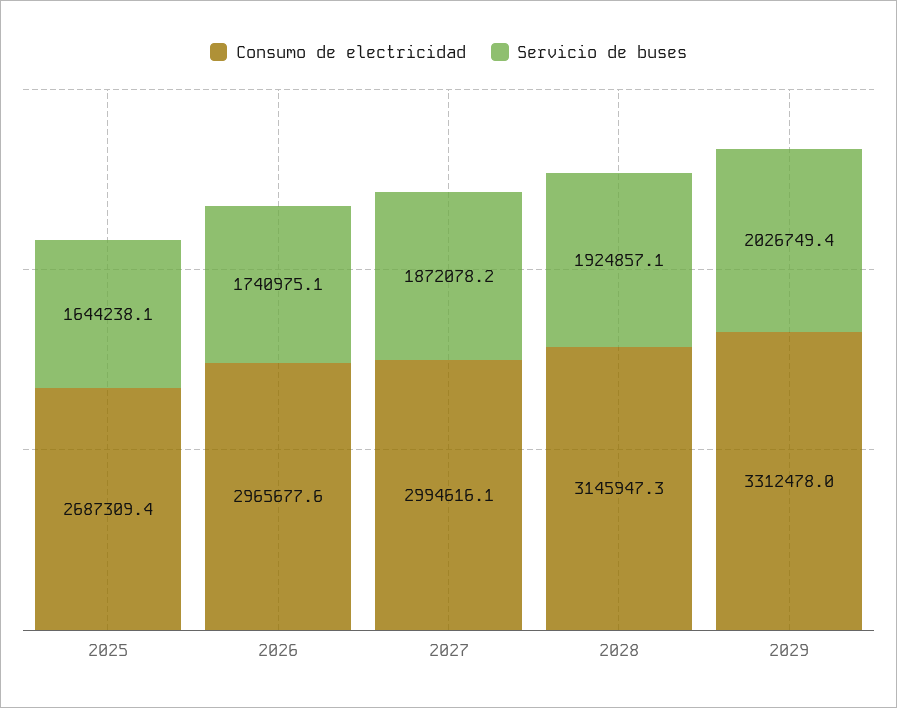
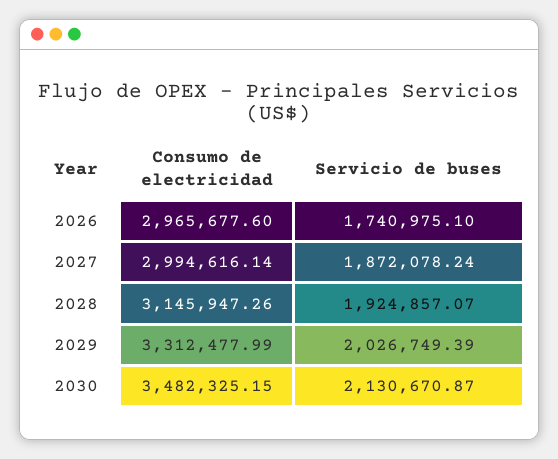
Consumo de electricidad, 2025: 2687309.4 -> none
Servicio de buses, 2025: 1644238.1 -> none
Consumo de electricidad, 2030: none -> 3482325.15
Servicio de buses, 2030: none -> 2130670.87

